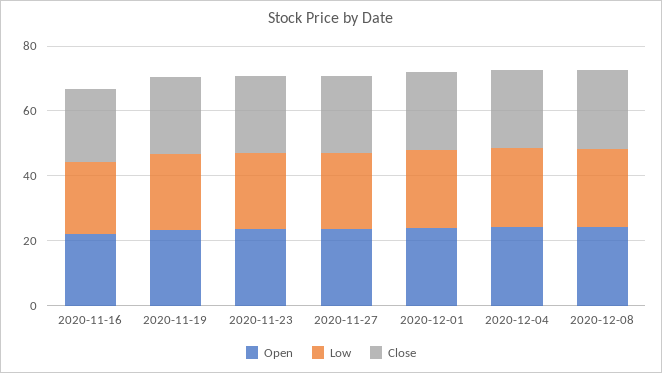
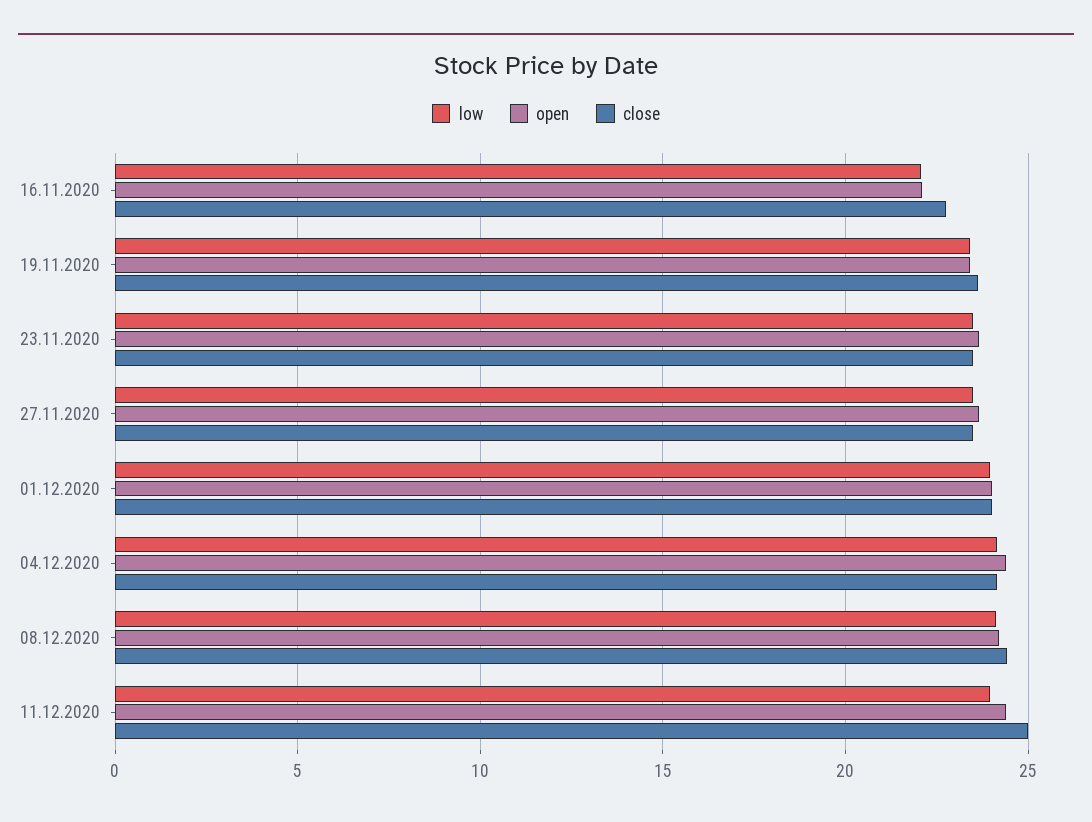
Low, 11.12.2020: none -> 24
Open, 11.12.2020: none -> 24.5
Close, 11.12.2020: none -> 25

